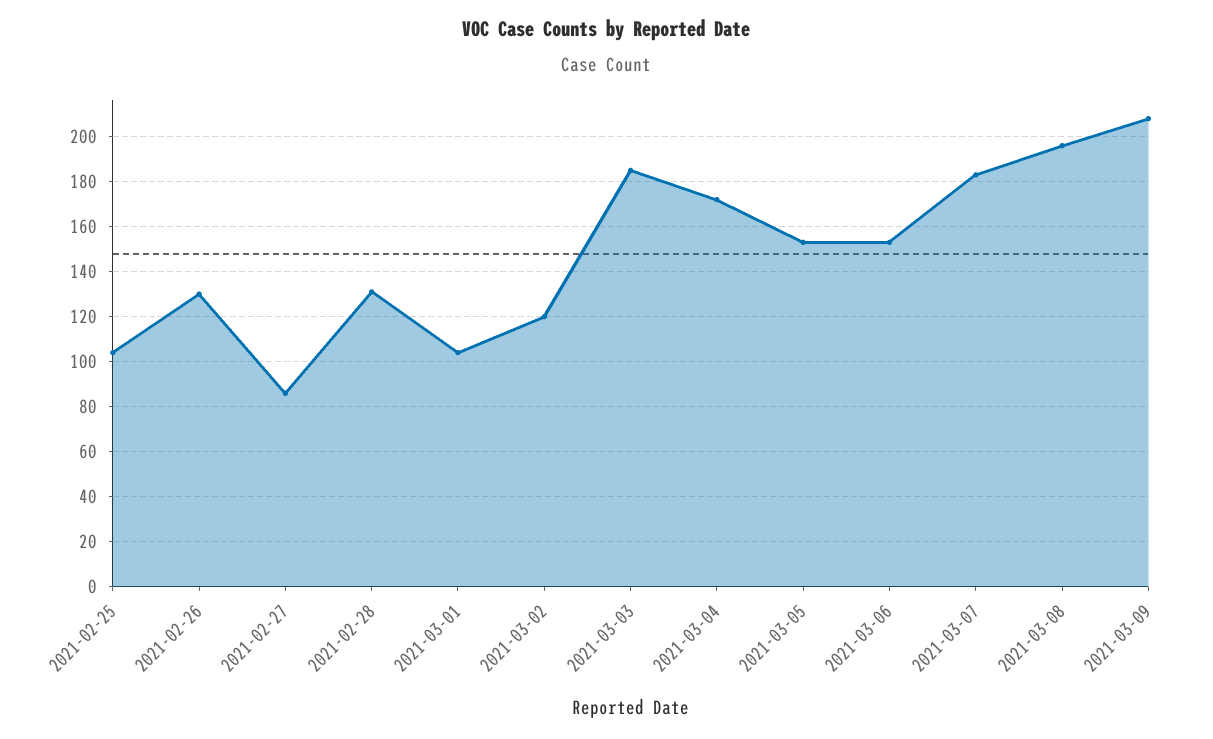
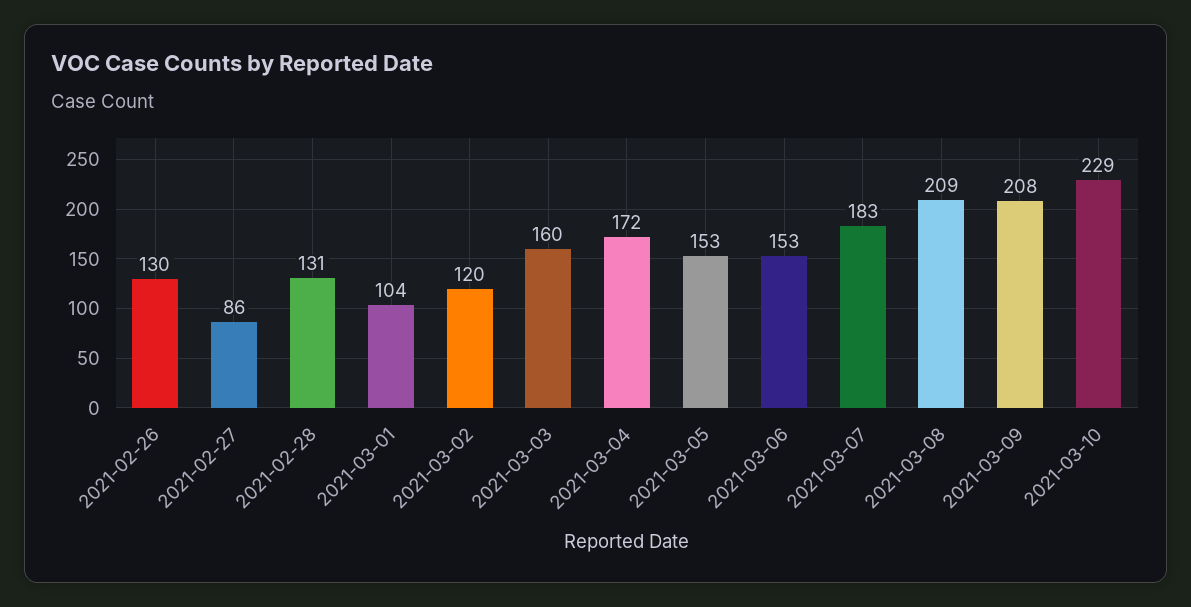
2021-02-25: 105 -> none
2021-03-03: 185 -> 160
2021-03-08: 195 -> 209
2021-03-10: none -> 229

